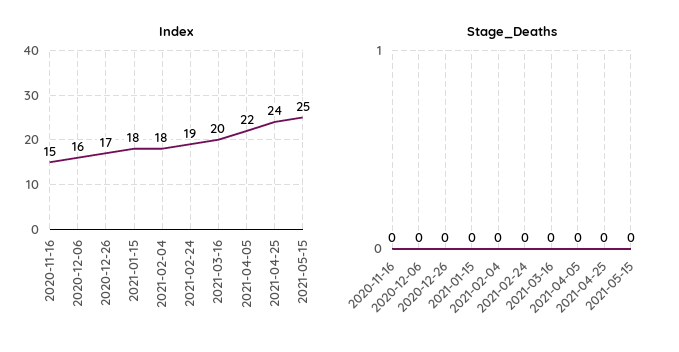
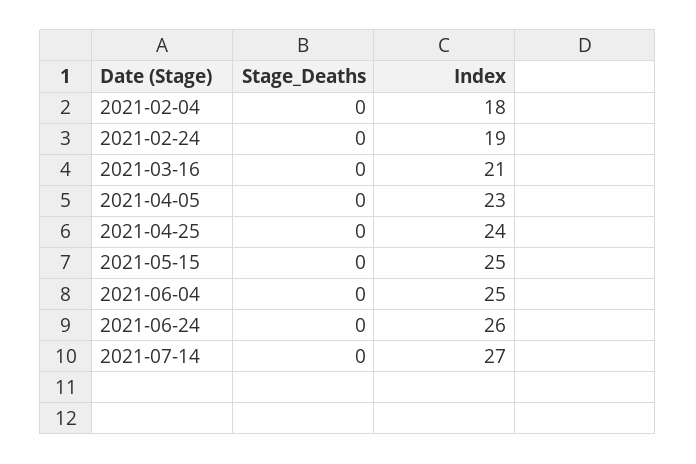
Index, 2020-11-16: 15 -> none
Index, 2020-12-06: 16 -> none
Index, 2020-12-26: 17 -> none
Index, 2021-01-15: 18 -> none
Index, 2021-03-16: 20 -> 21
Index, 2021-04-05: 22 -> 23
Stage_Deaths, 2020-11-16: 0 -> none
Stage_Deaths, 2020-12-06: 0 -> none
Stage_Deaths, 2020-12-26: 0 -> none
Stage_Deaths, 2021-01-15: 0 -> none
Stage_Deaths, 2021-06-04: none -> 0
Index, 2021-06-04: none -> 25
Stage_Deaths, 2021-06-24: none -> 0
Index, 2021-06-24: none -> 26
Stage_Deaths, 2021-07-14: none -> 0
Index, 2021-07-14: none -> 27

